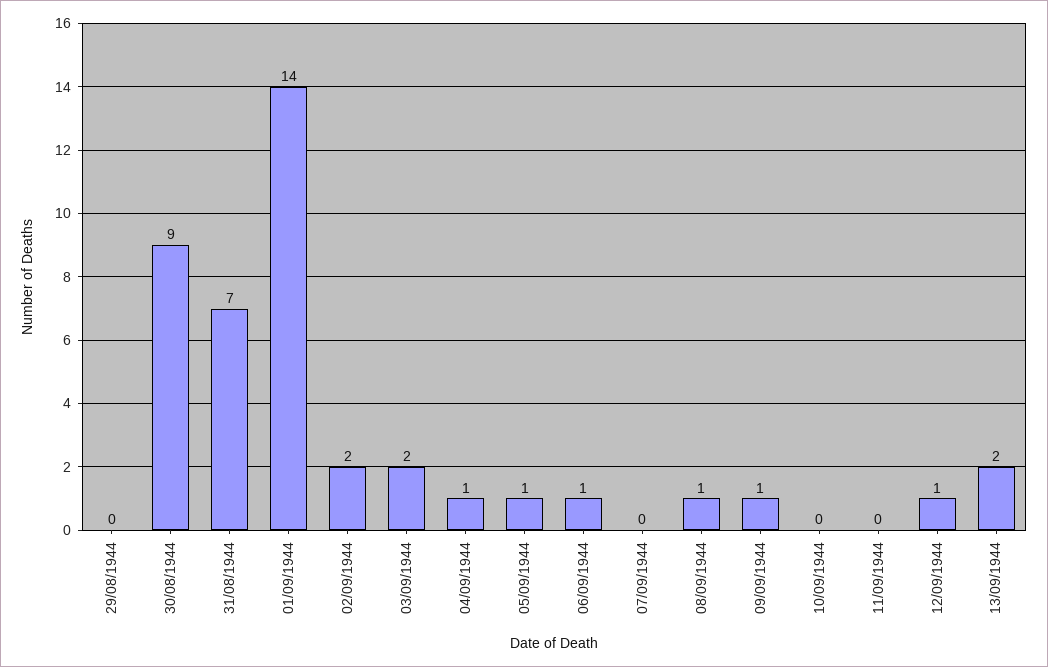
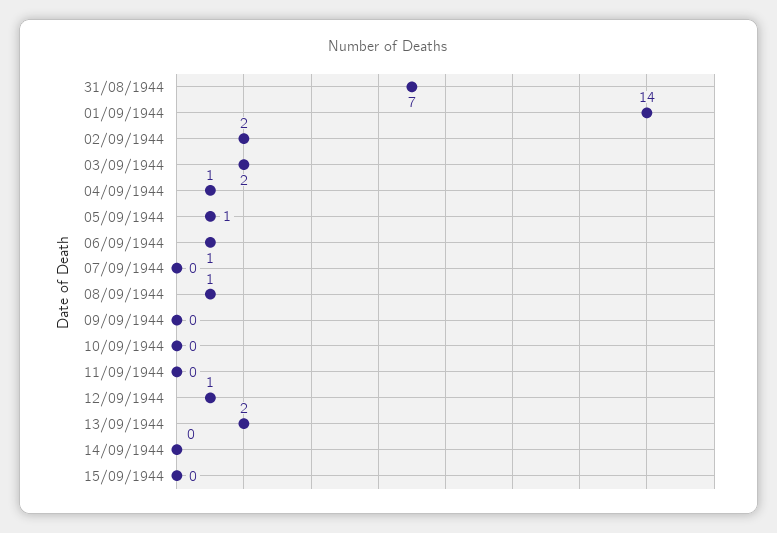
29/08/1944: 0 -> none
30/08/1944: 9 -> none
09/09/1944: 1 -> 0
14/09/1944: none -> 0
15/09/1944: none -> 0

